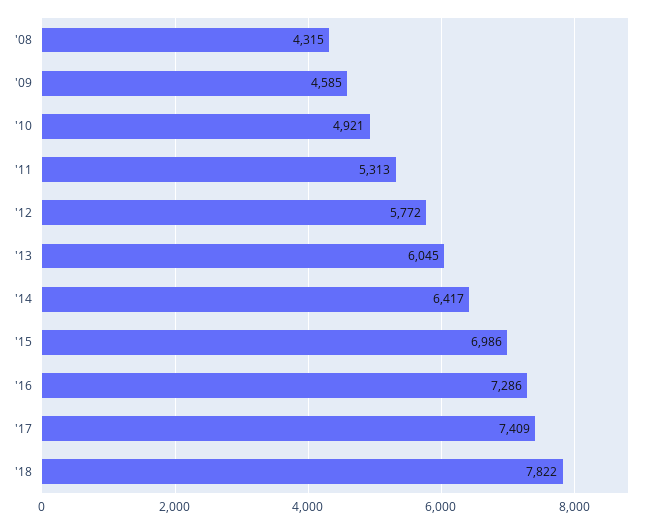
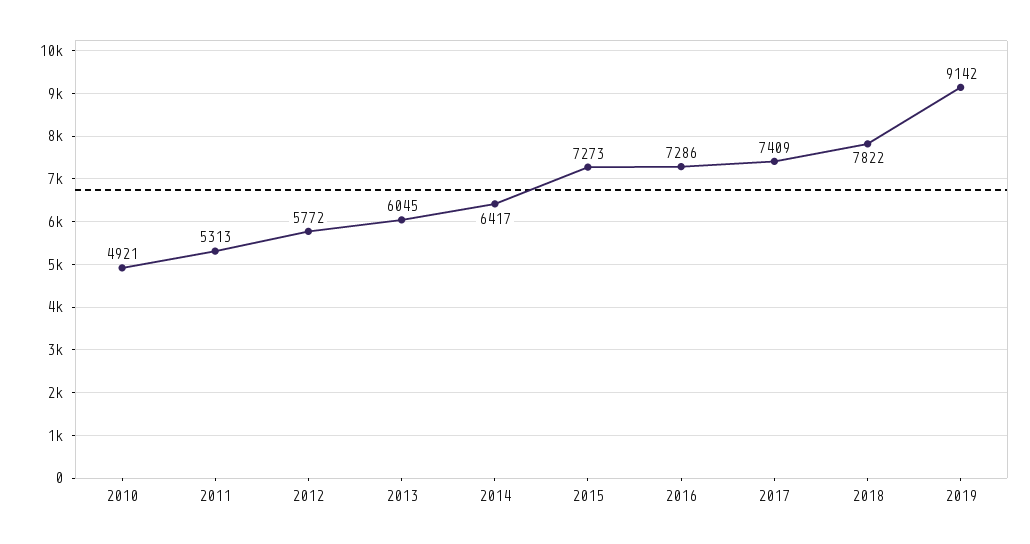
'08: 4315 -> none
'09: 4585 -> none
'15: 6986 -> 7273
2019: none -> 9142

